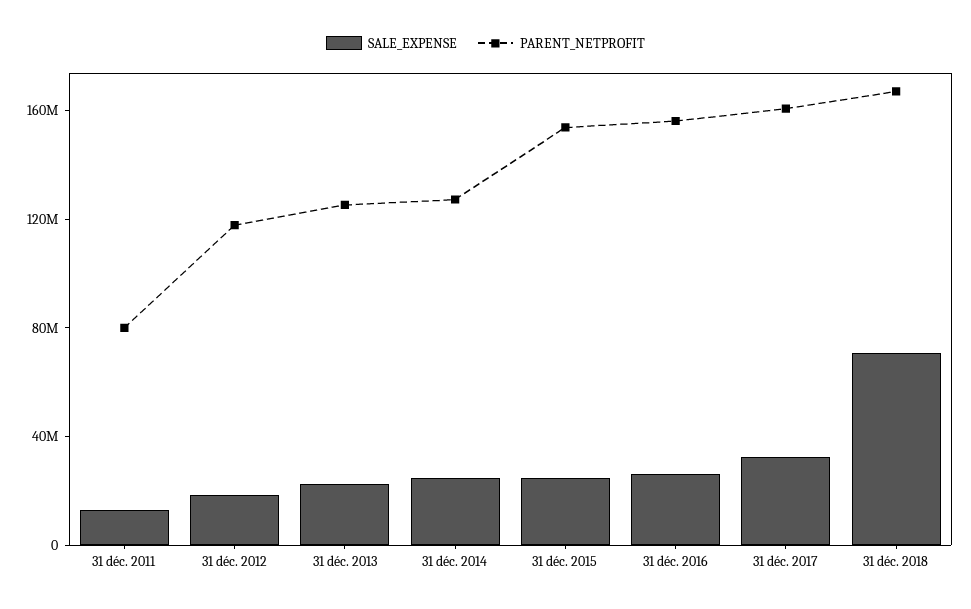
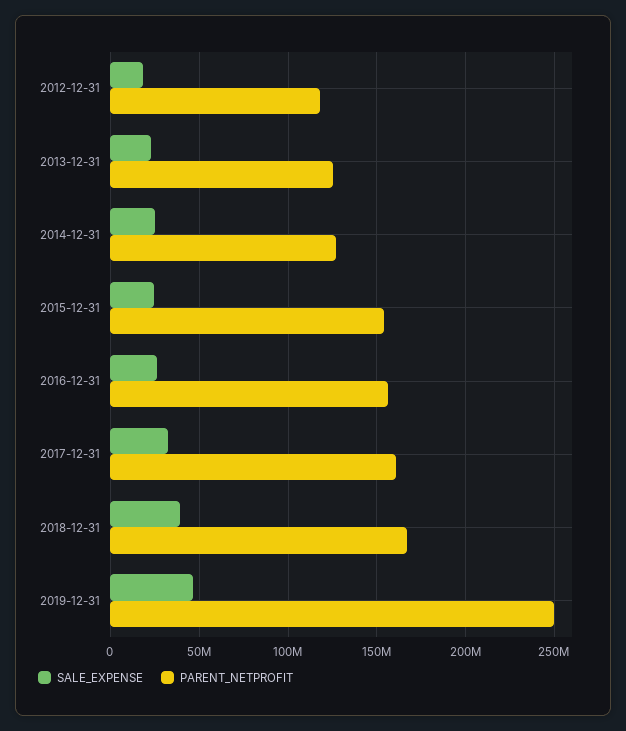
SALE_EXPENSE, 31 déc. 2011: 10000000 -> none
PARENT_NETPROFIT, 31 déc. 2011: 80000000 -> none
SALE_EXPENSE, 31 déc. 2018: 70000000 -> 40000000
SALE_EXPENSE, 2019-12-31: none -> 45000000
PARENT_NETPROFIT, 2019-12-31: none -> 250000000

